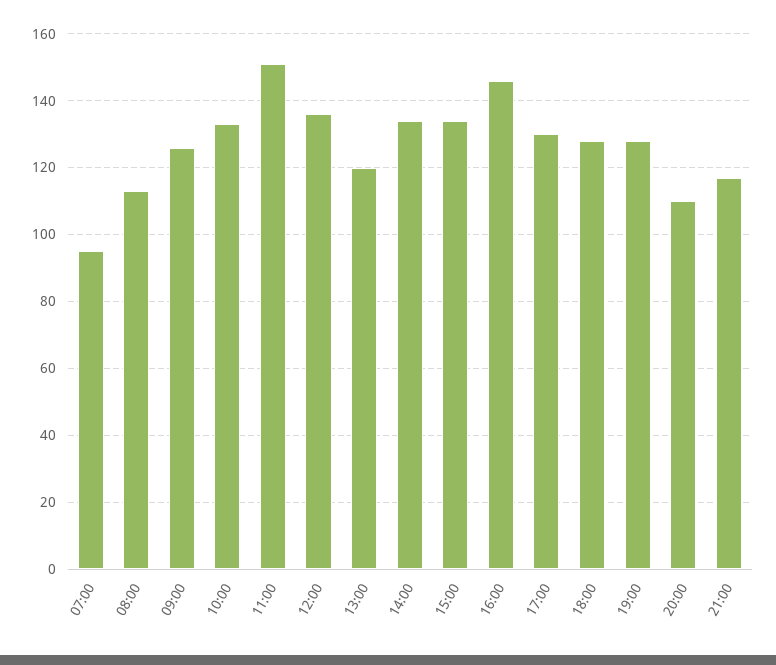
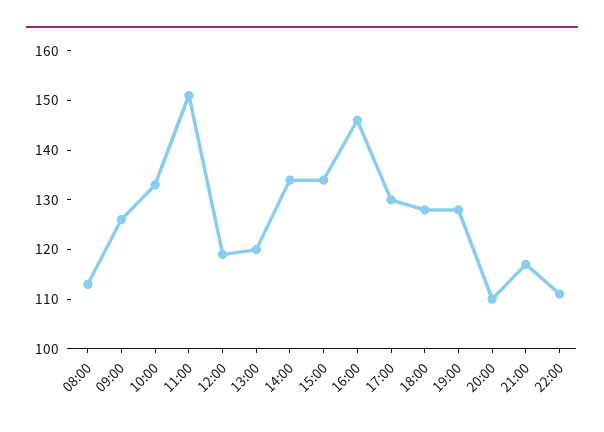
07:00: 95 -> none
12:00: 135 -> 120
22:00: none -> 110

